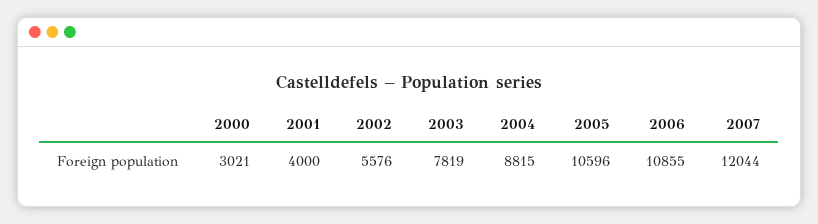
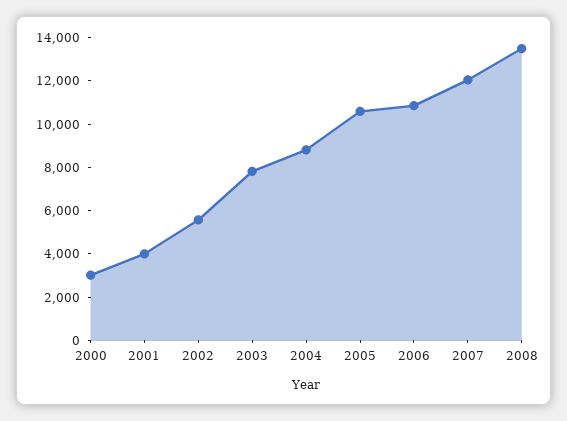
2008: none -> 13500

